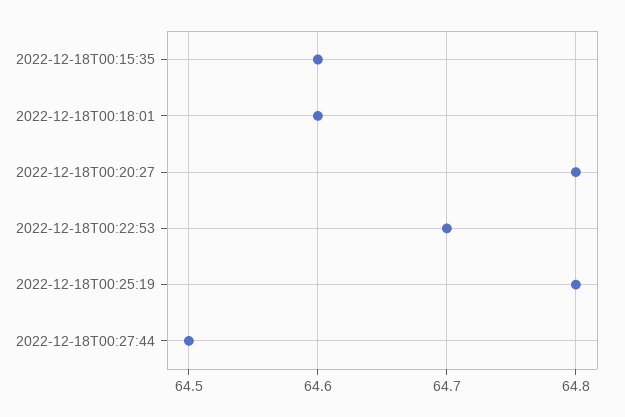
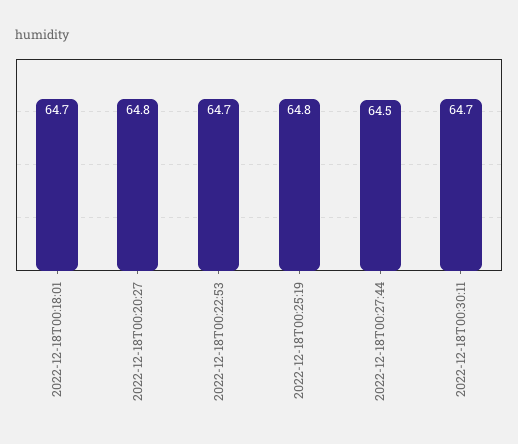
2022-12-18T00:15:35: 64.6 -> none
2022-12-18T00:18:01: 64.6 -> 64.7
2022-12-18T00:30:11: none -> 64.7

